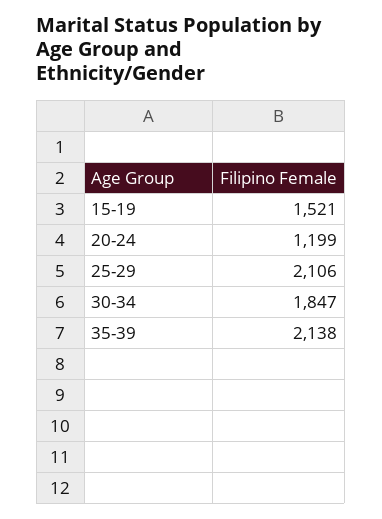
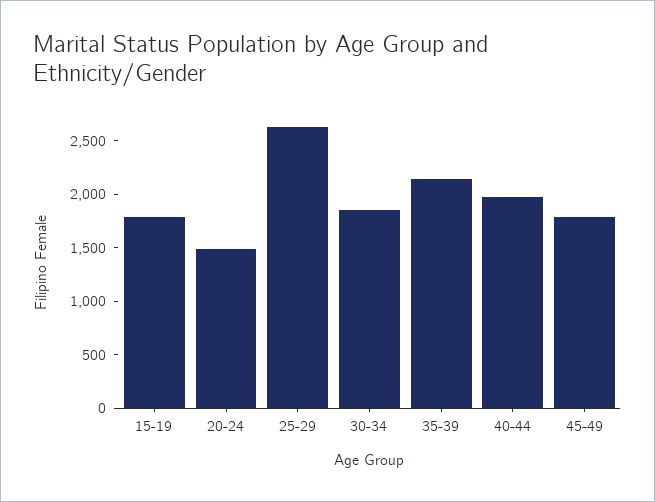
15-19: 1521 -> 1800
20-24: 1199 -> 1500
25-29: 2106 -> 2600
40-44: none -> 2000
45-49: none -> 1800

